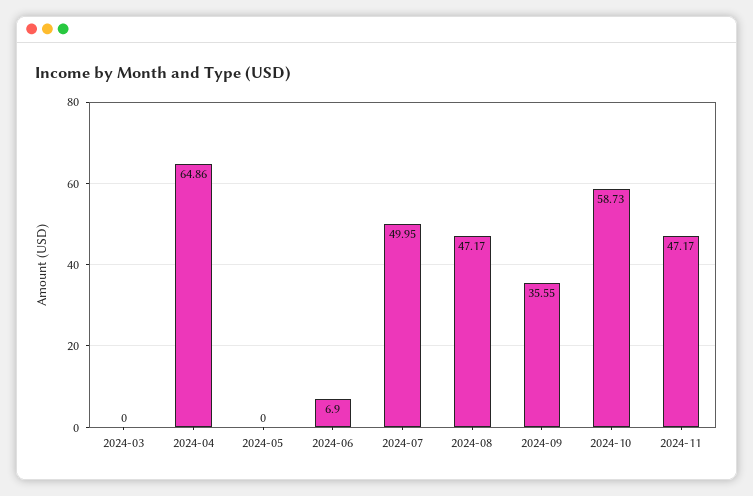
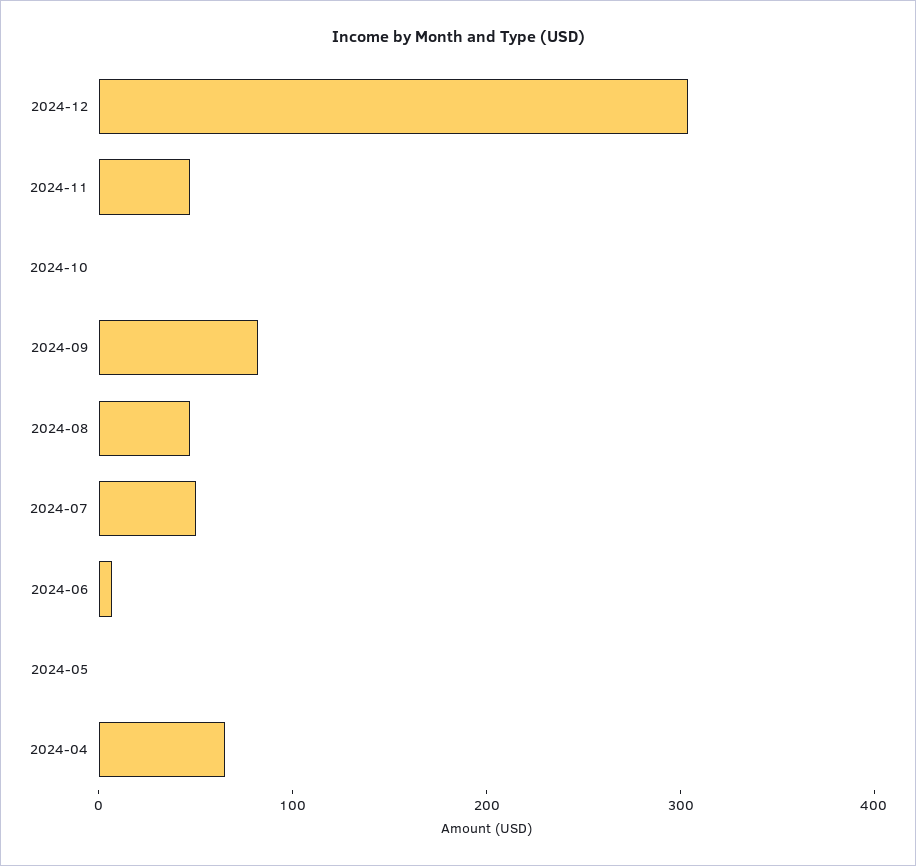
2024-03: 0 -> none
2024-09: 35.55 -> 80
2024-10: 58.73 -> 0
2024-12: none -> 300

